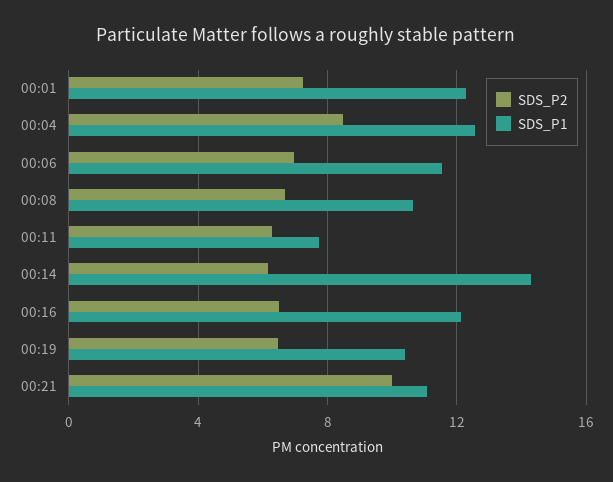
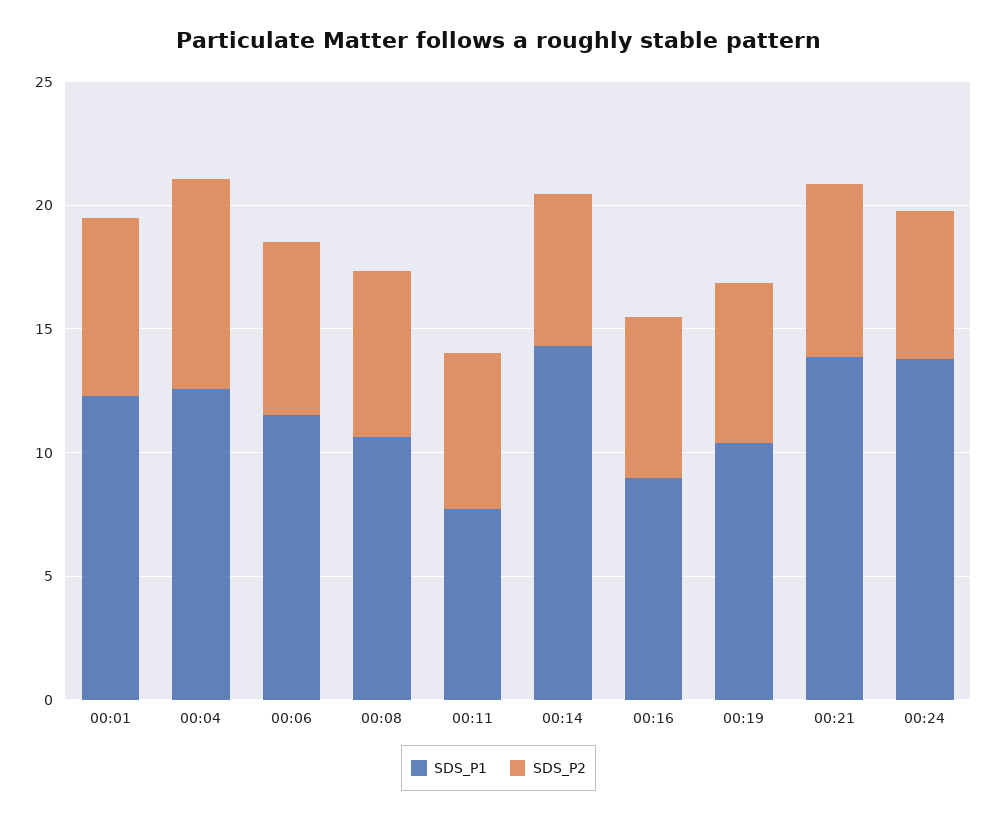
SDS_P1, 00:16: 12 -> 9
SDS_P2, 00:21: 10 -> 7
SDS_P1, 00:21: 11 -> 14
SDS_P1, 00:24: none -> 14
SDS_P2, 00:24: none -> 6

